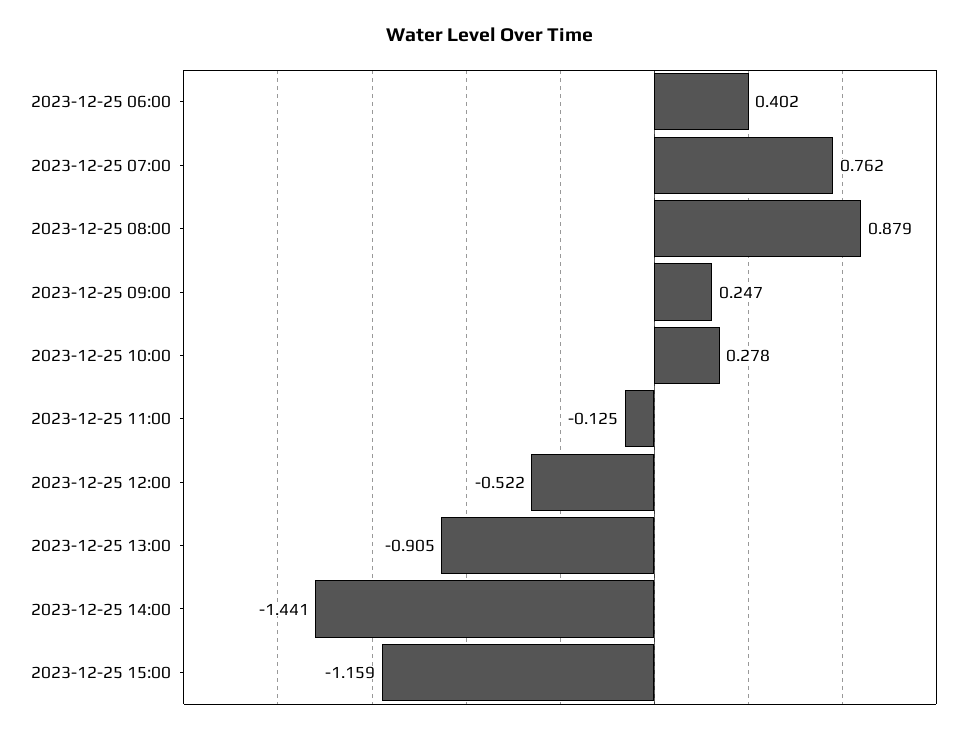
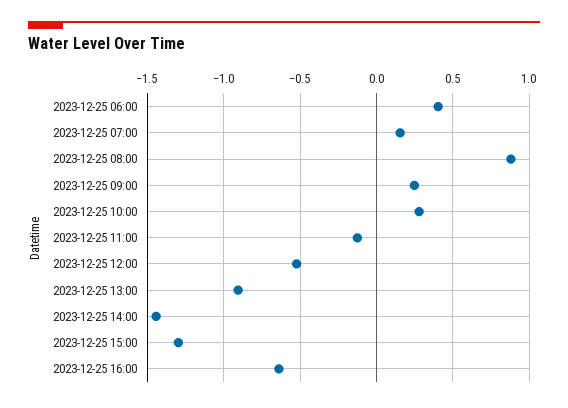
2023-12-25 07:00: 0.762 -> 0.15
2023-12-25 15:00: -1.159 -> -1.3
2023-12-25 16:00: none -> -0.65

